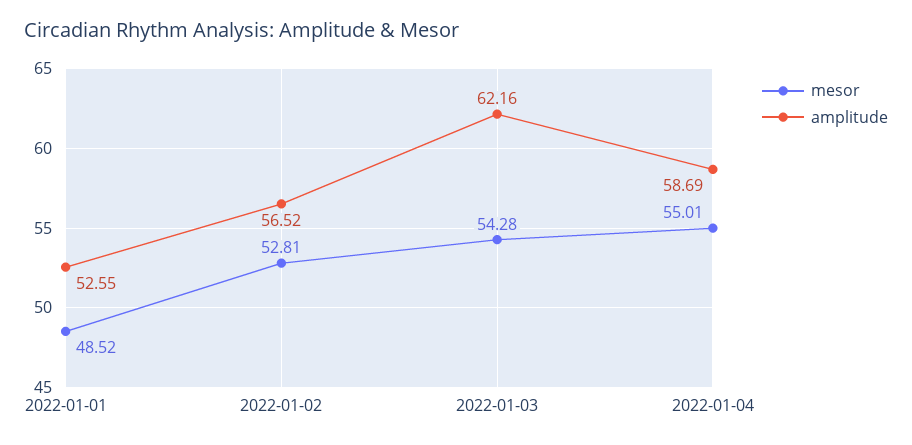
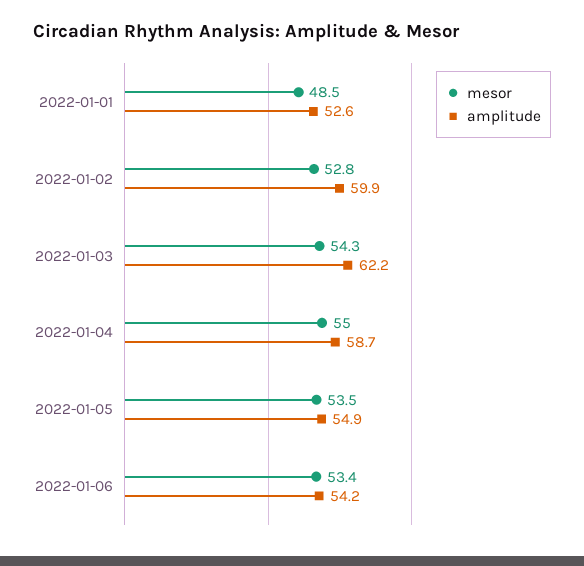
amplitude, 2022-01-02: 56.52 -> 59.9
mesor, 2022-01-05: none -> 53.5
amplitude, 2022-01-05: none -> 54.9
mesor, 2022-01-06: none -> 53.4
amplitude, 2022-01-06: none -> 54.2

